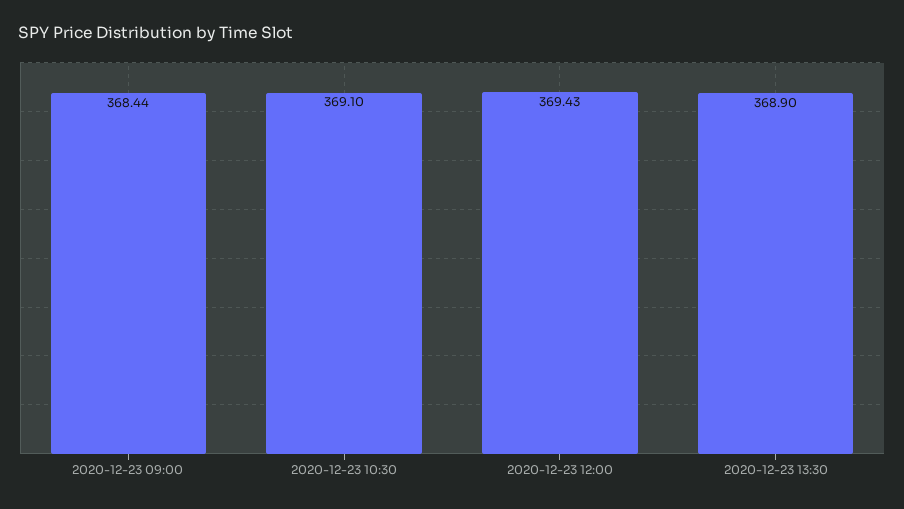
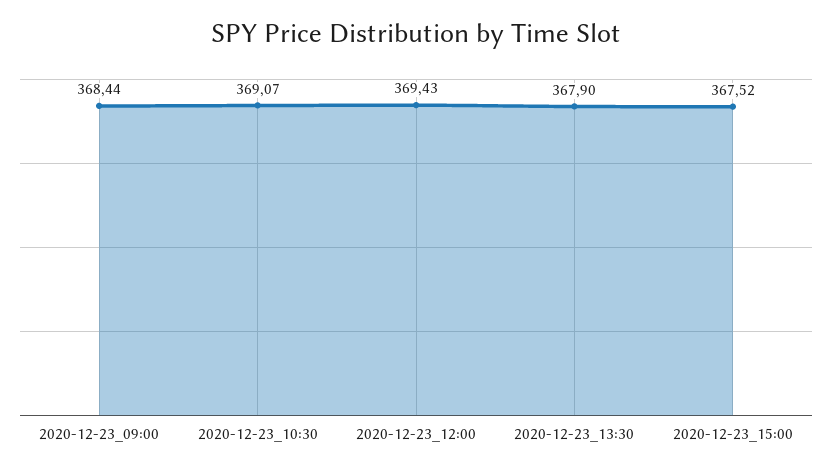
2020-12-23 10:30: 369.1 -> 369.07
2020-12-23 13:30: 368.9 -> 367.9
2020-12-23_15:00: none -> 367.52

